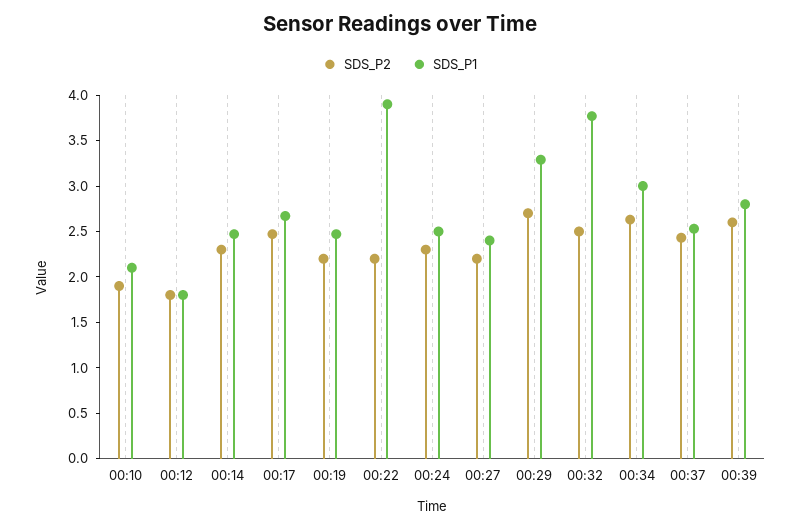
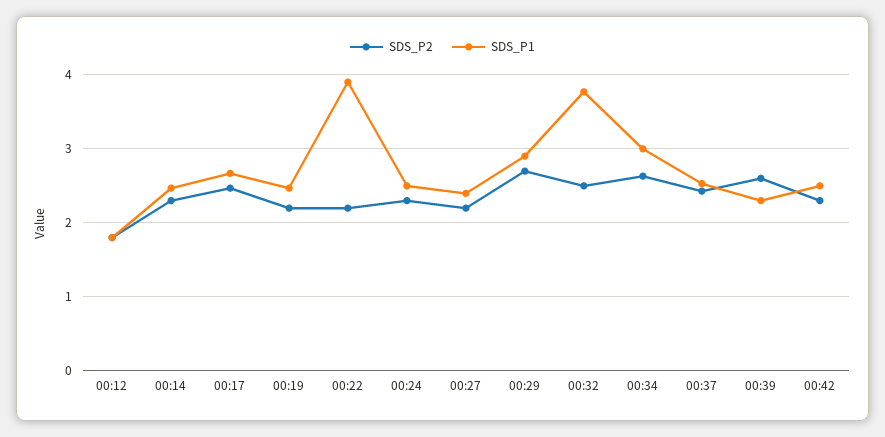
SDS_P2, 00:10: 1.9 -> none
SDS_P1, 00:10: 2.1 -> none
SDS_P1, 00:29: 3.3 -> 2.9
SDS_P1, 00:39: 2.8 -> 2.3
SDS_P2, 00:42: none -> 2.3
SDS_P1, 00:42: none -> 2.5

